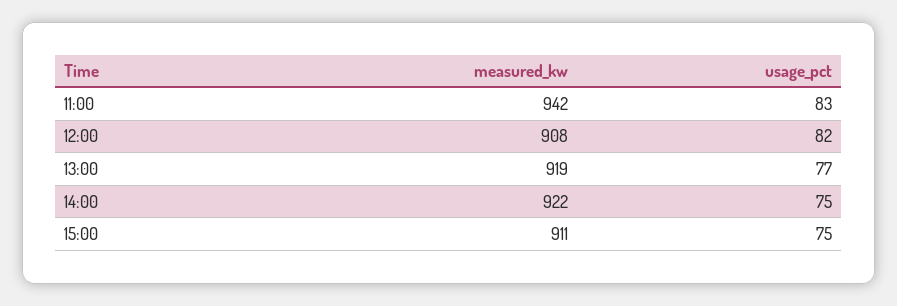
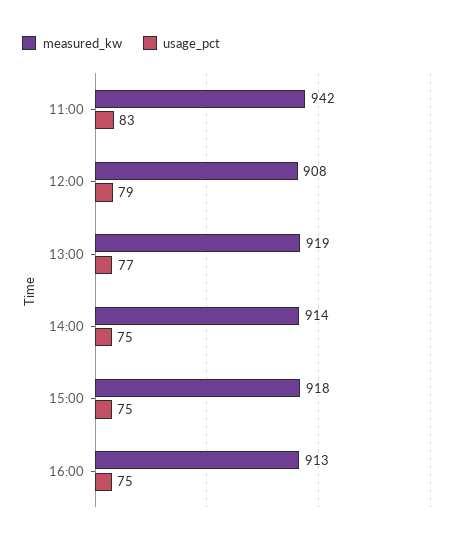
usage_pct, 12:00: 82 -> 79
measured_kw, 14:00: 922 -> 914
measured_kw, 15:00: 911 -> 918
measured_kw, 16:00: none -> 913
usage_pct, 16:00: none -> 75

